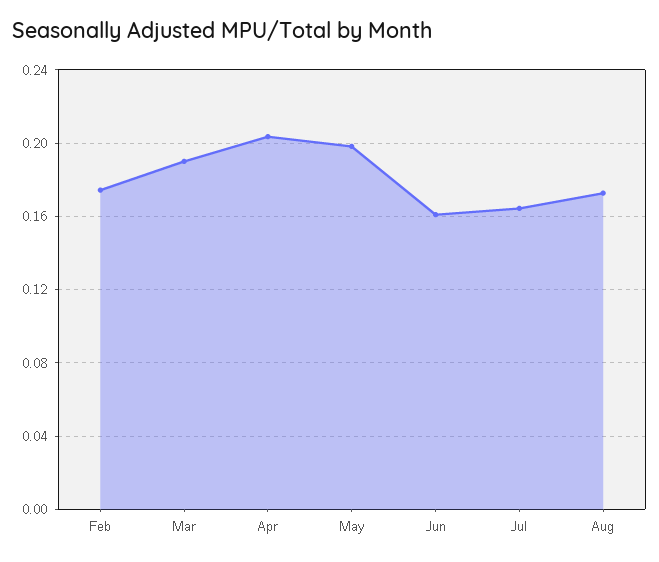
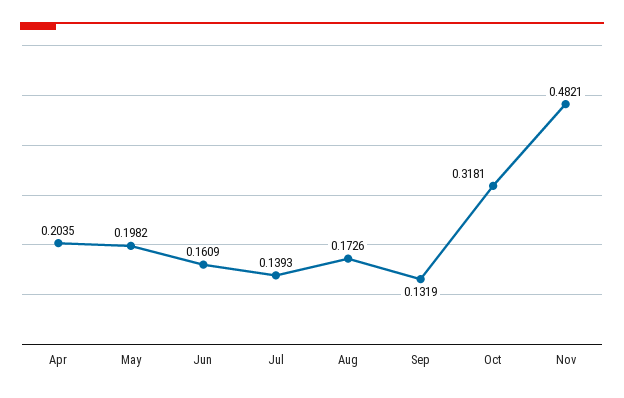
Feb: 0.175 -> none
Mar: 0.19 -> none
Jul: 0.165 -> 0.1393
Sep: none -> 0.1319
Oct: none -> 0.3181
Nov: none -> 0.4821

